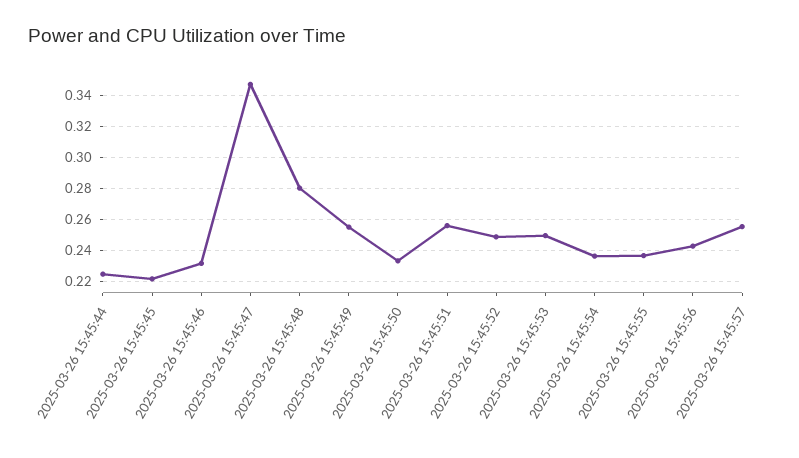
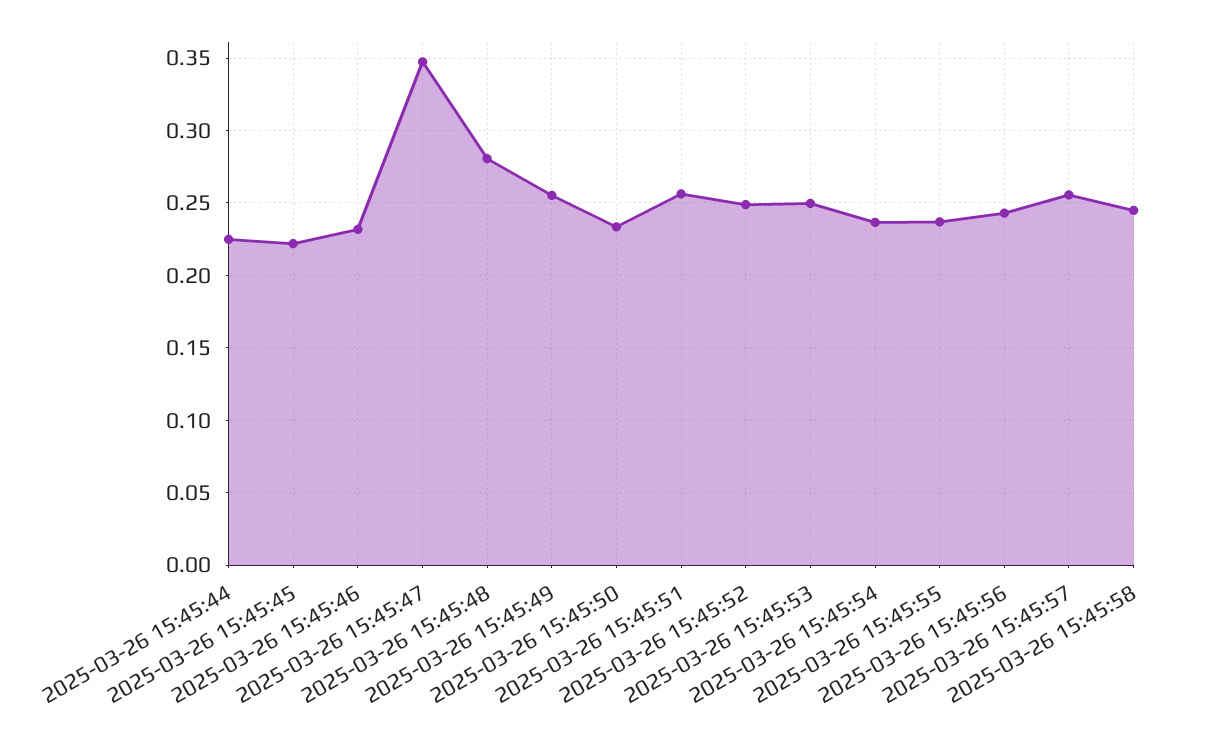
2025-03-26 15:45:58: none -> 0.245

